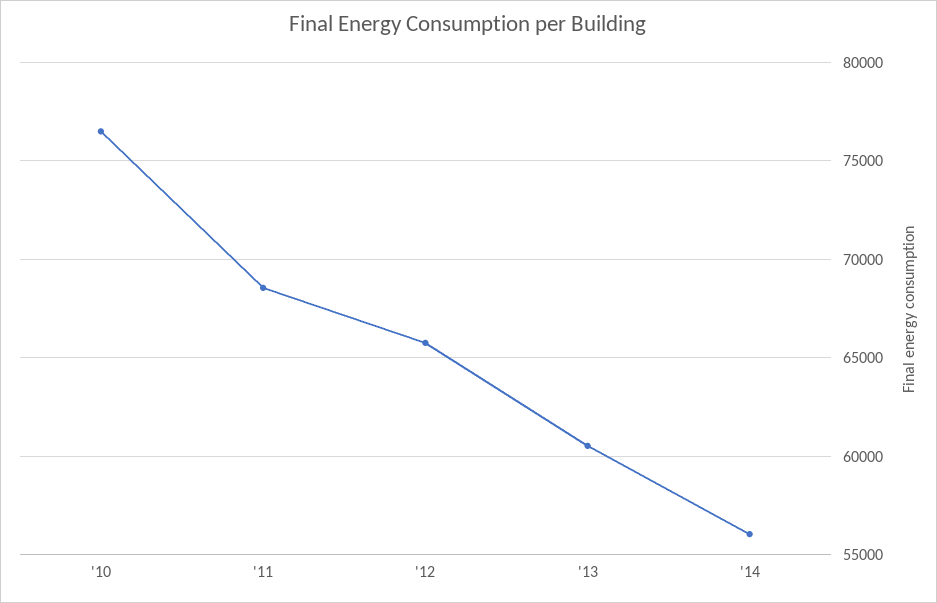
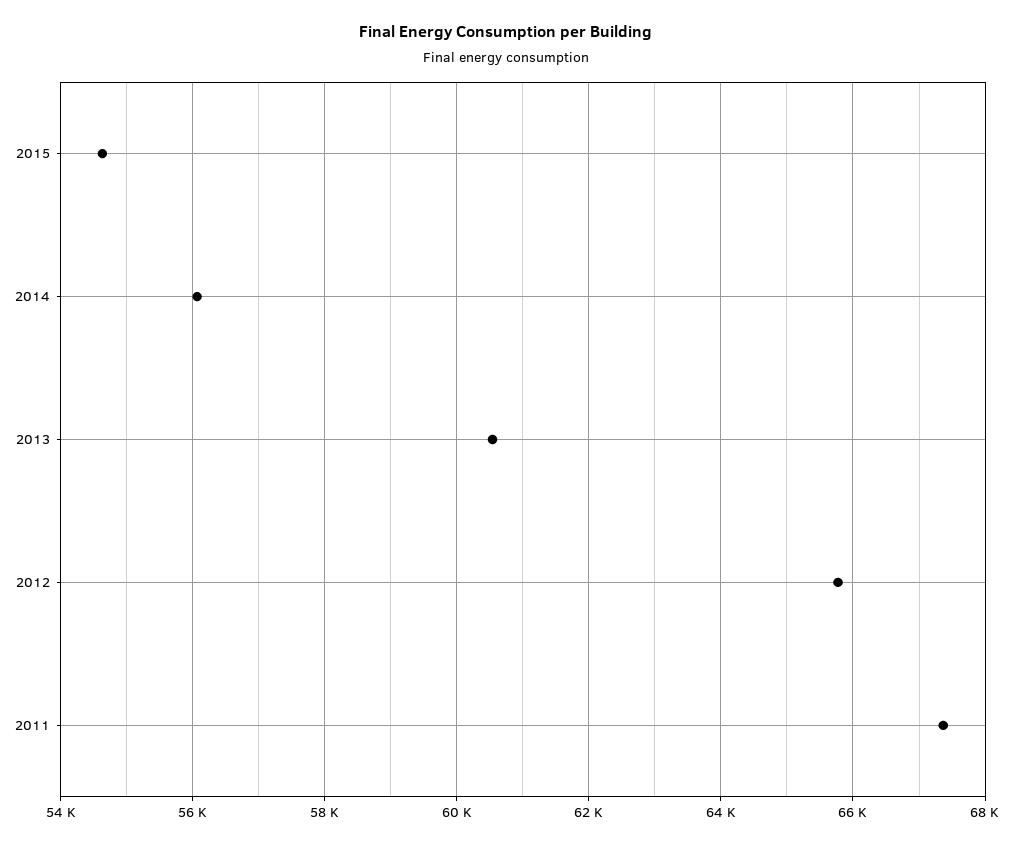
'10: 76500 -> none
'11: 68500 -> 67400
2015: none -> 54600

